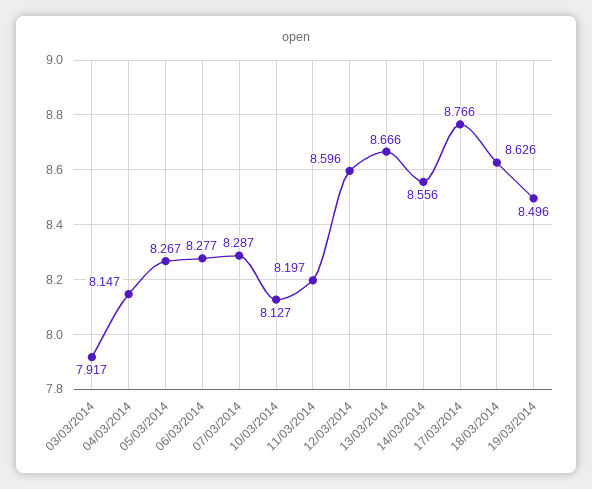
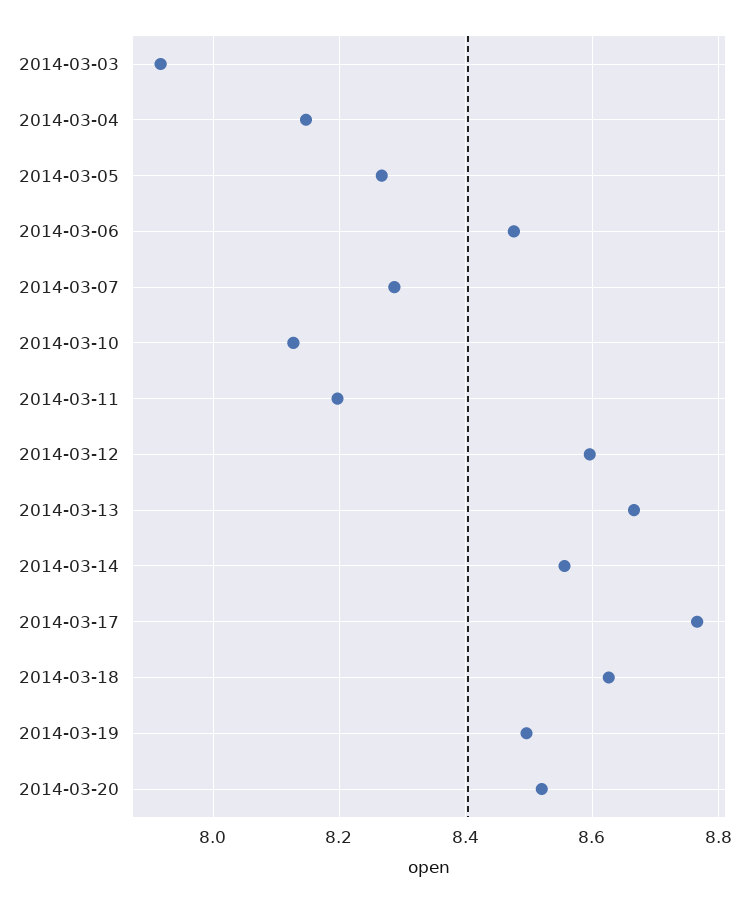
06/03/2014: 8.277 -> 8.48
2014-03-20: none -> 8.52

